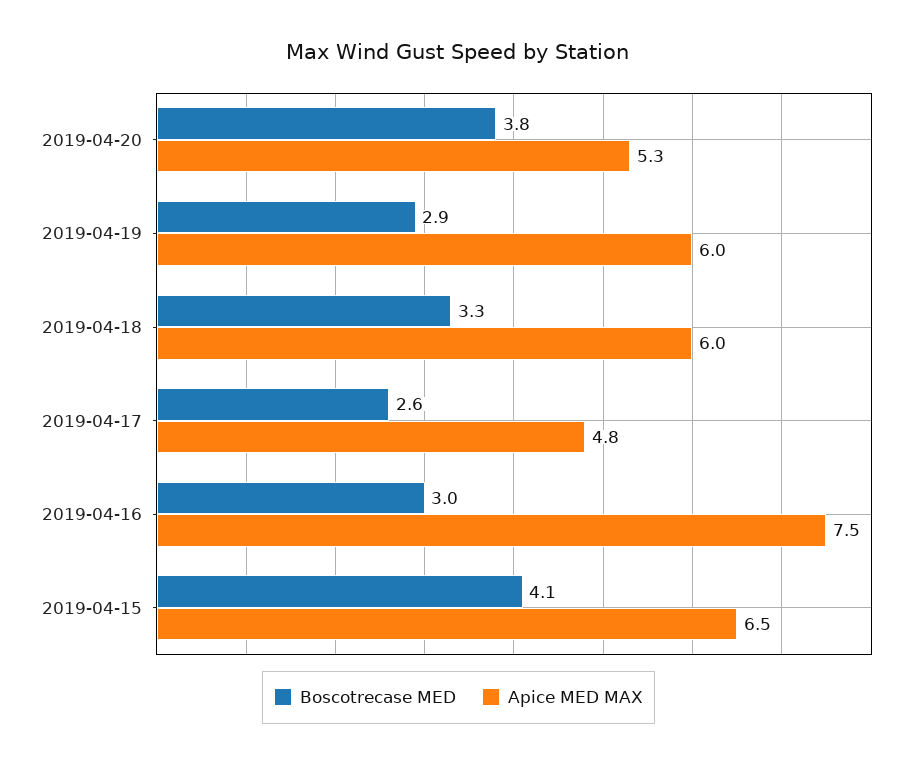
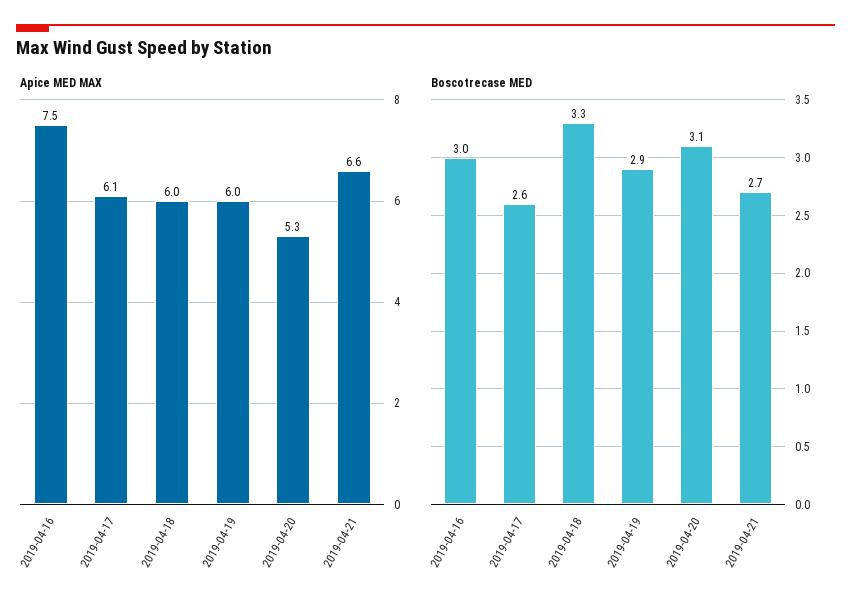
Boscotrecase MED, 2019-04-20: 3.8 -> 3.1
Apice MED MAX, 2019-04-17: 4.8 -> 6.1
Boscotrecase MED, 2019-04-15: 4.1 -> none
Apice MED MAX, 2019-04-15: 6.5 -> none
Apice MED MAX, 2019-04-21: none -> 6.6
Boscotrecase MED, 2019-04-21: none -> 2.7

